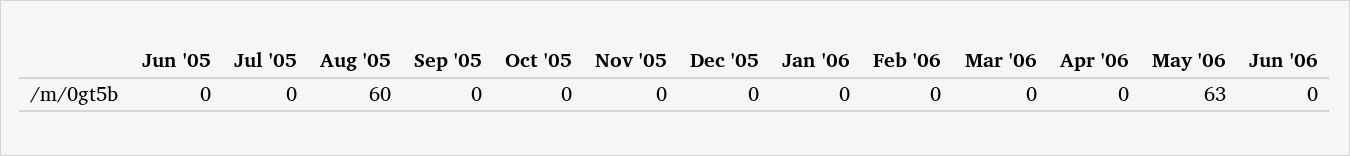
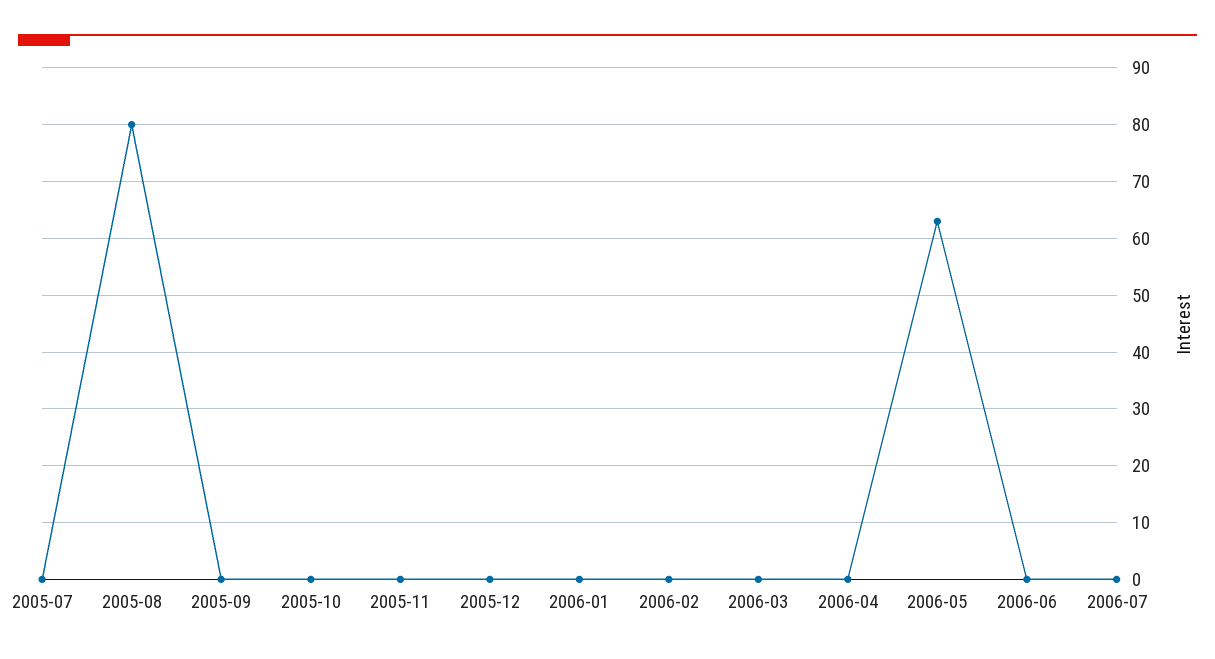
Jun '05: 0 -> none
Aug '05: 60 -> 80
2006-07: none -> 0

